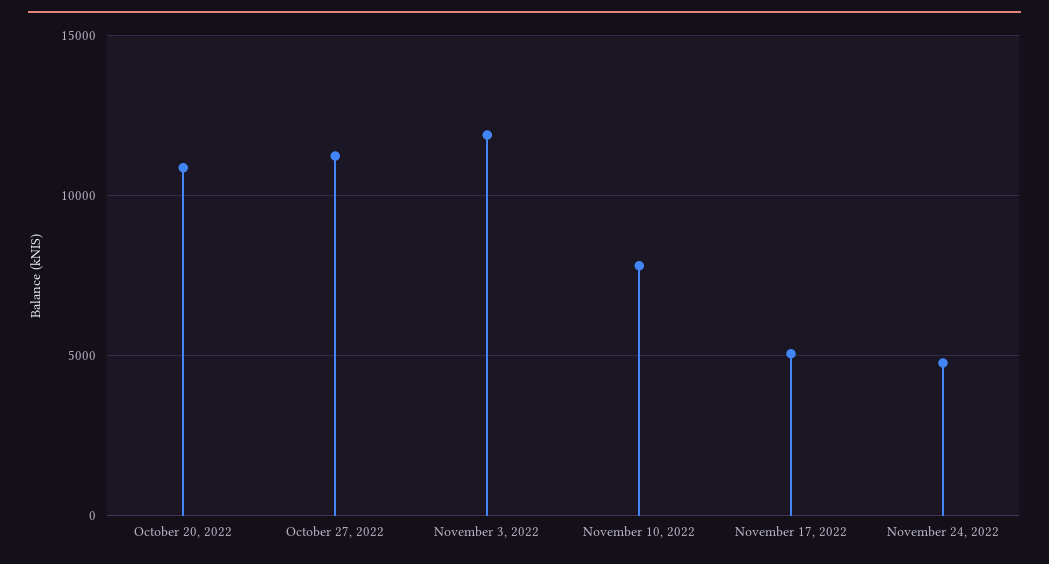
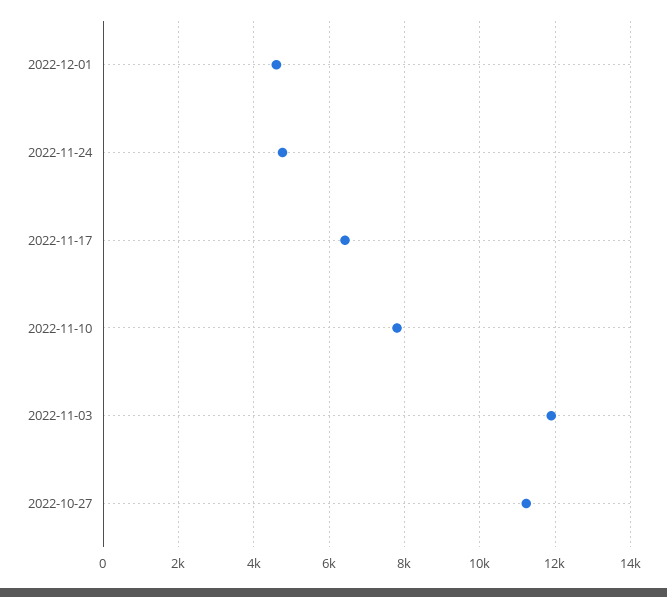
October 20, 2022: 11000 -> none
November 17, 2022: 5000 -> 6400
2022-12-01: none -> 4600

